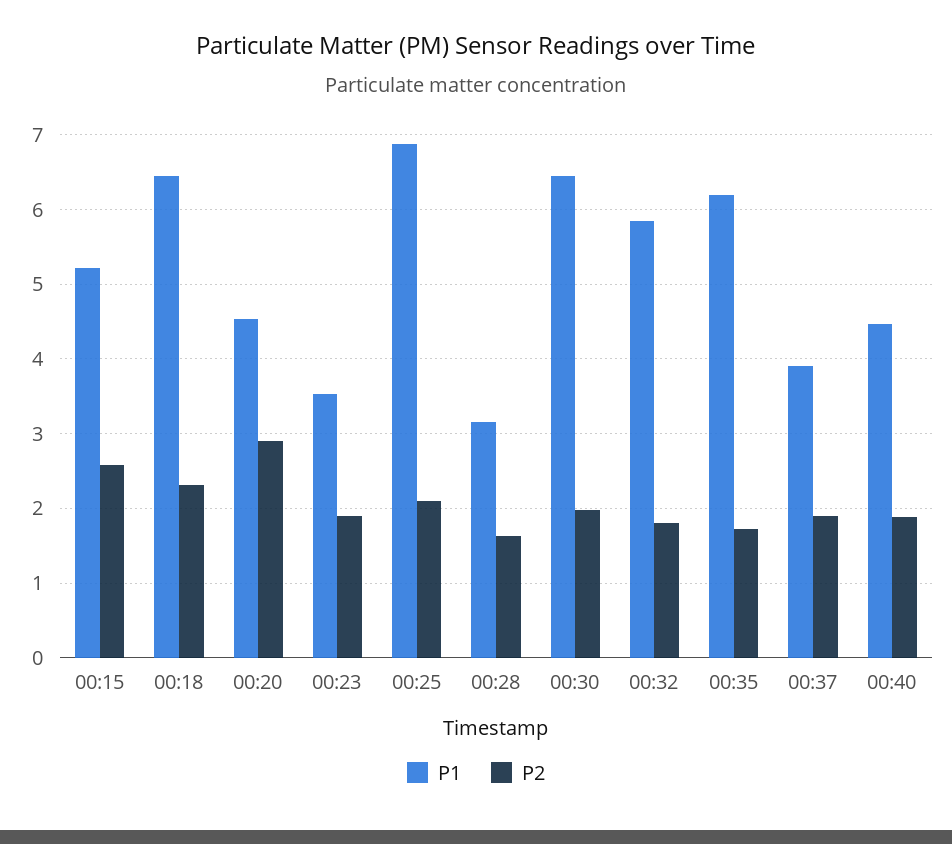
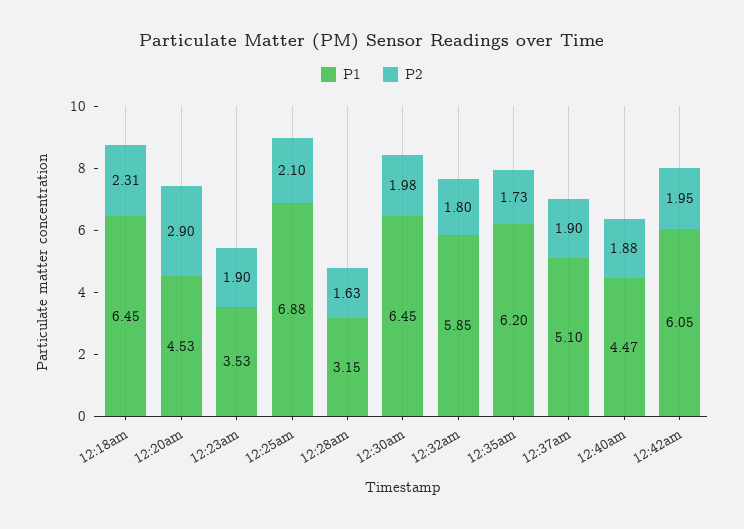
P1, 00:15: 5.2 -> none
P2, 00:15: 2.6 -> none
P1, 00:37: 3.9 -> 5.1
P1, 12:42am: none -> 6.05
P2, 12:42am: none -> 1.95

